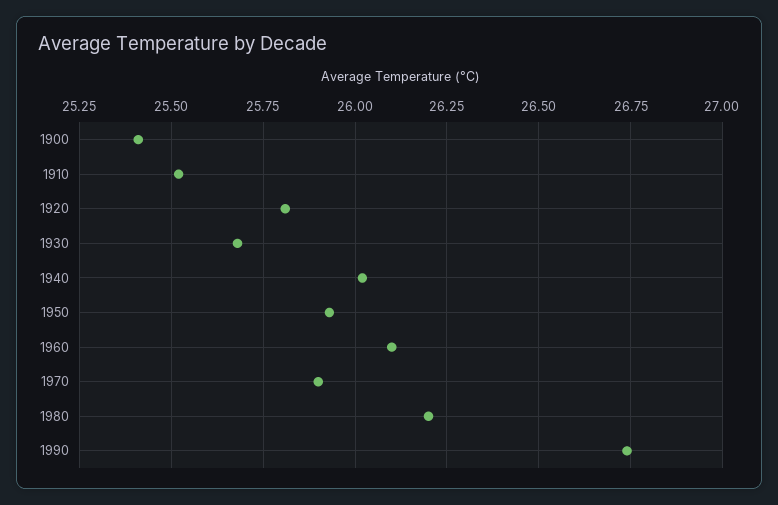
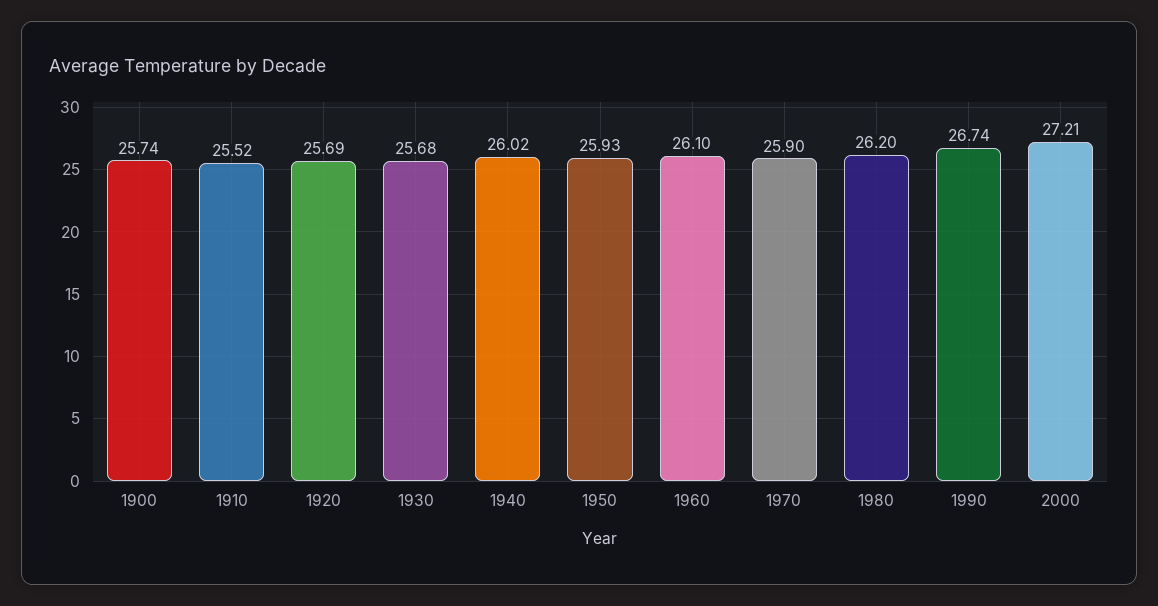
1900: 25.4 -> 25.74
1920: 25.8 -> 25.69
2000: none -> 27.21

